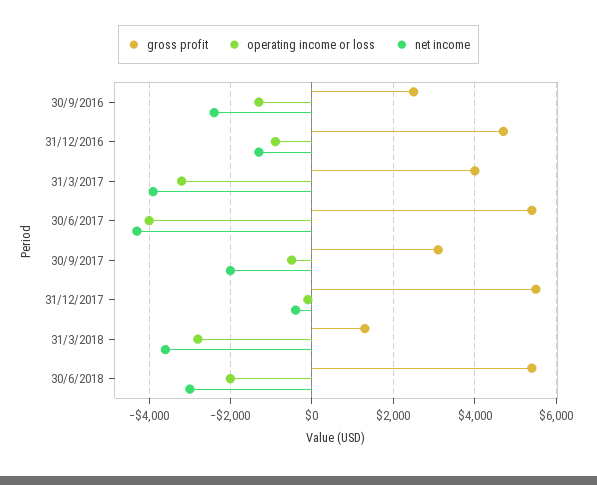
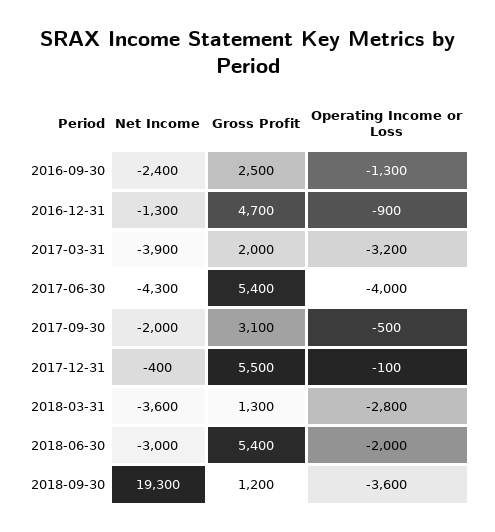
gross profit, 31/3/2017: 4000 -> 2000
net income, 2018-09-30: none -> 19300
gross profit, 2018-09-30: none -> 1200
operating income or loss, 2018-09-30: none -> -3600

